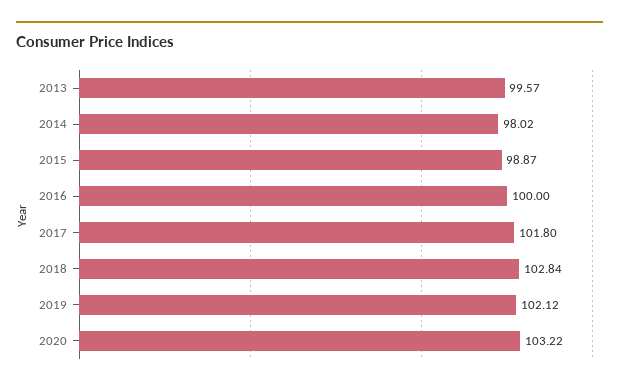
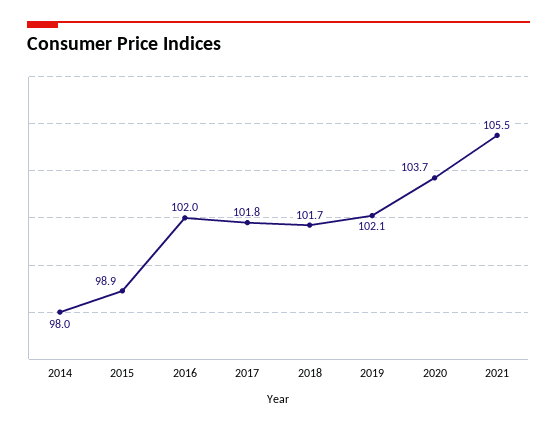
2013: 99.57 -> none
2016: 100 -> 102
2018: 102.84 -> 101.7
2020: 103.22 -> 103.7
2021: none -> 105.5

